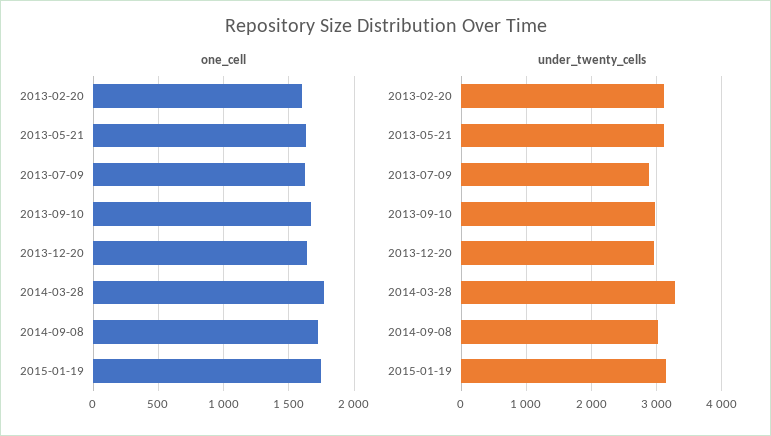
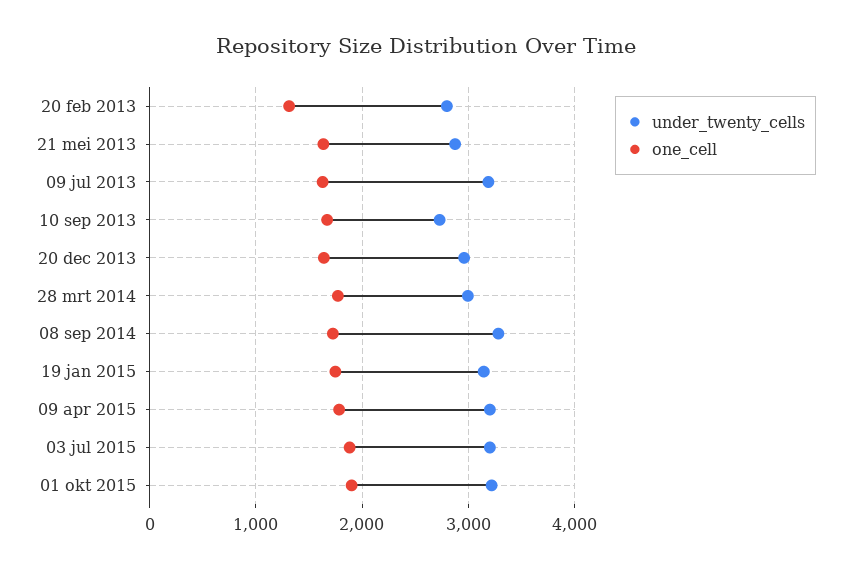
one_cell, 2013-02-20: 1600 -> 1300
under_twenty_cells, 2013-02-20: 3100 -> 2800
under_twenty_cells, 2013-05-21: 3100 -> 2900
under_twenty_cells, 2013-07-09: 2900 -> 3200
under_twenty_cells, 2013-09-10: 3000 -> 2700
under_twenty_cells, 2014-03-28: 3300 -> 3000
under_twenty_cells, 2014-09-08: 3000 -> 3300
under_twenty_cells, 09 apr 2015: none -> 3200
one_cell, 09 apr 2015: none -> 1800
under_twenty_cells, 03 jul 2015: none -> 3200
one_cell, 03 jul 2015: none -> 1900
under_twenty_cells, 01 okt 2015: none -> 3200
one_cell, 01 okt 2015: none -> 1900

